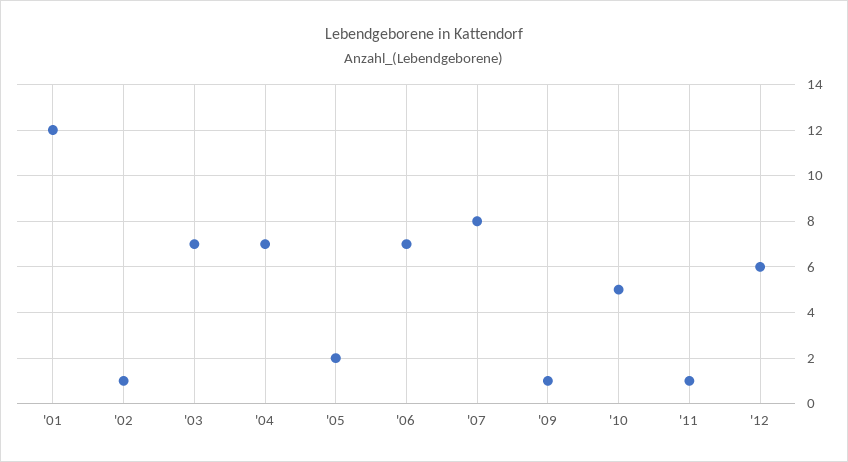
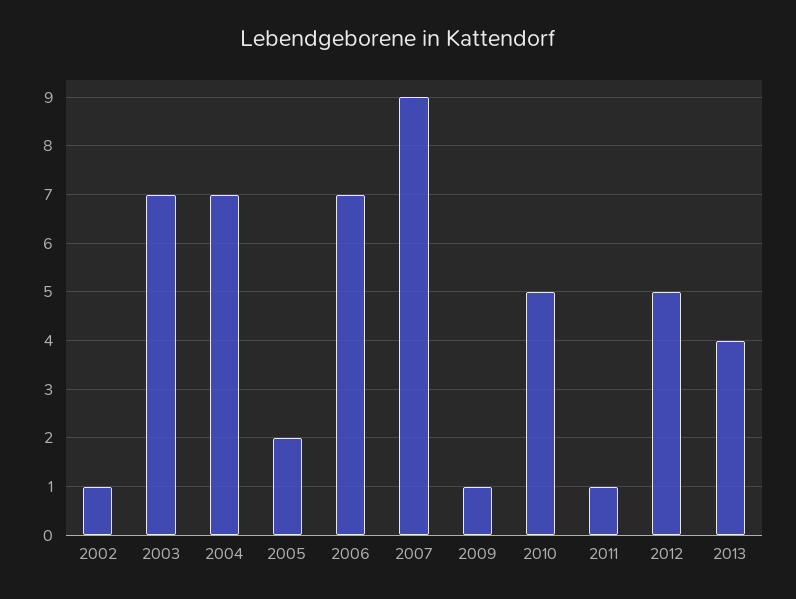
'01: 12 -> none
'07: 8 -> 9
'12: 6 -> 5
2013: none -> 4

